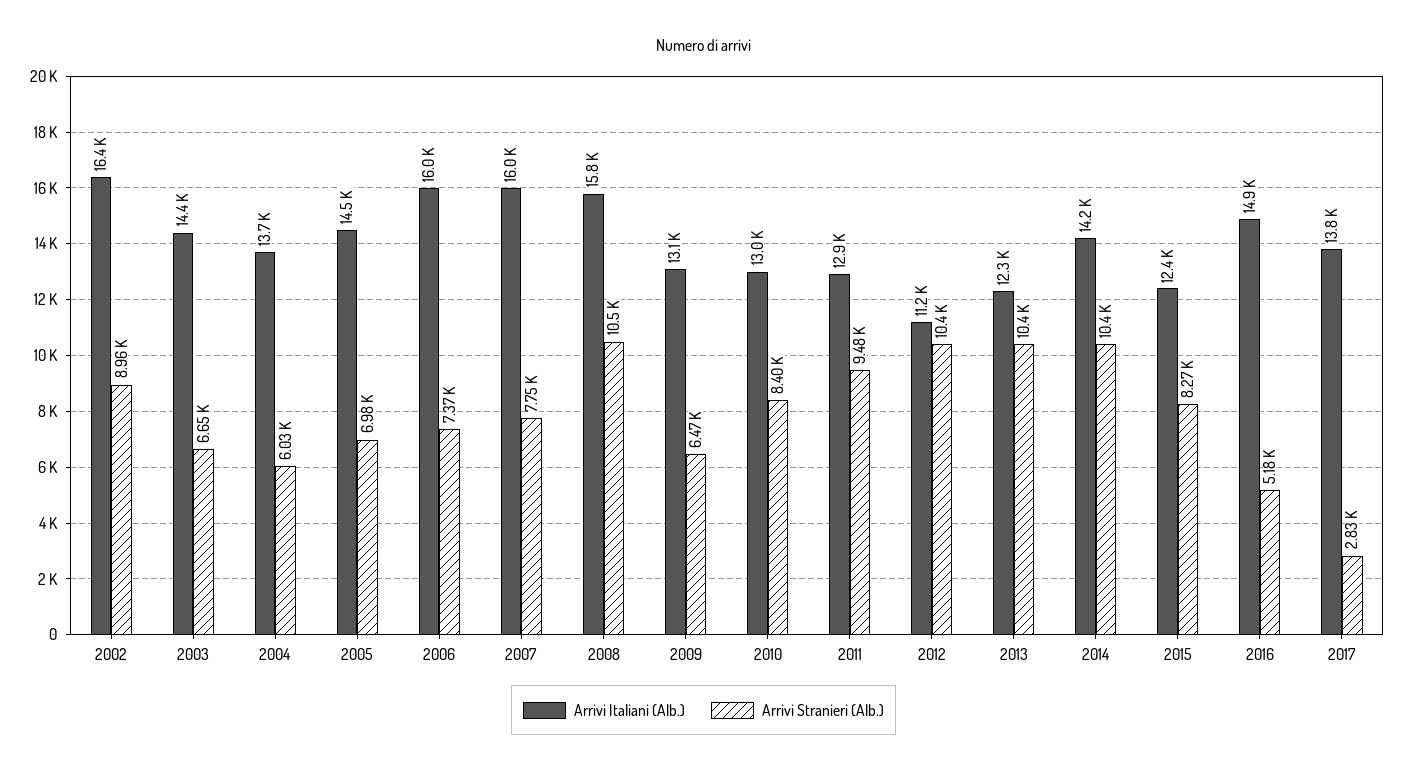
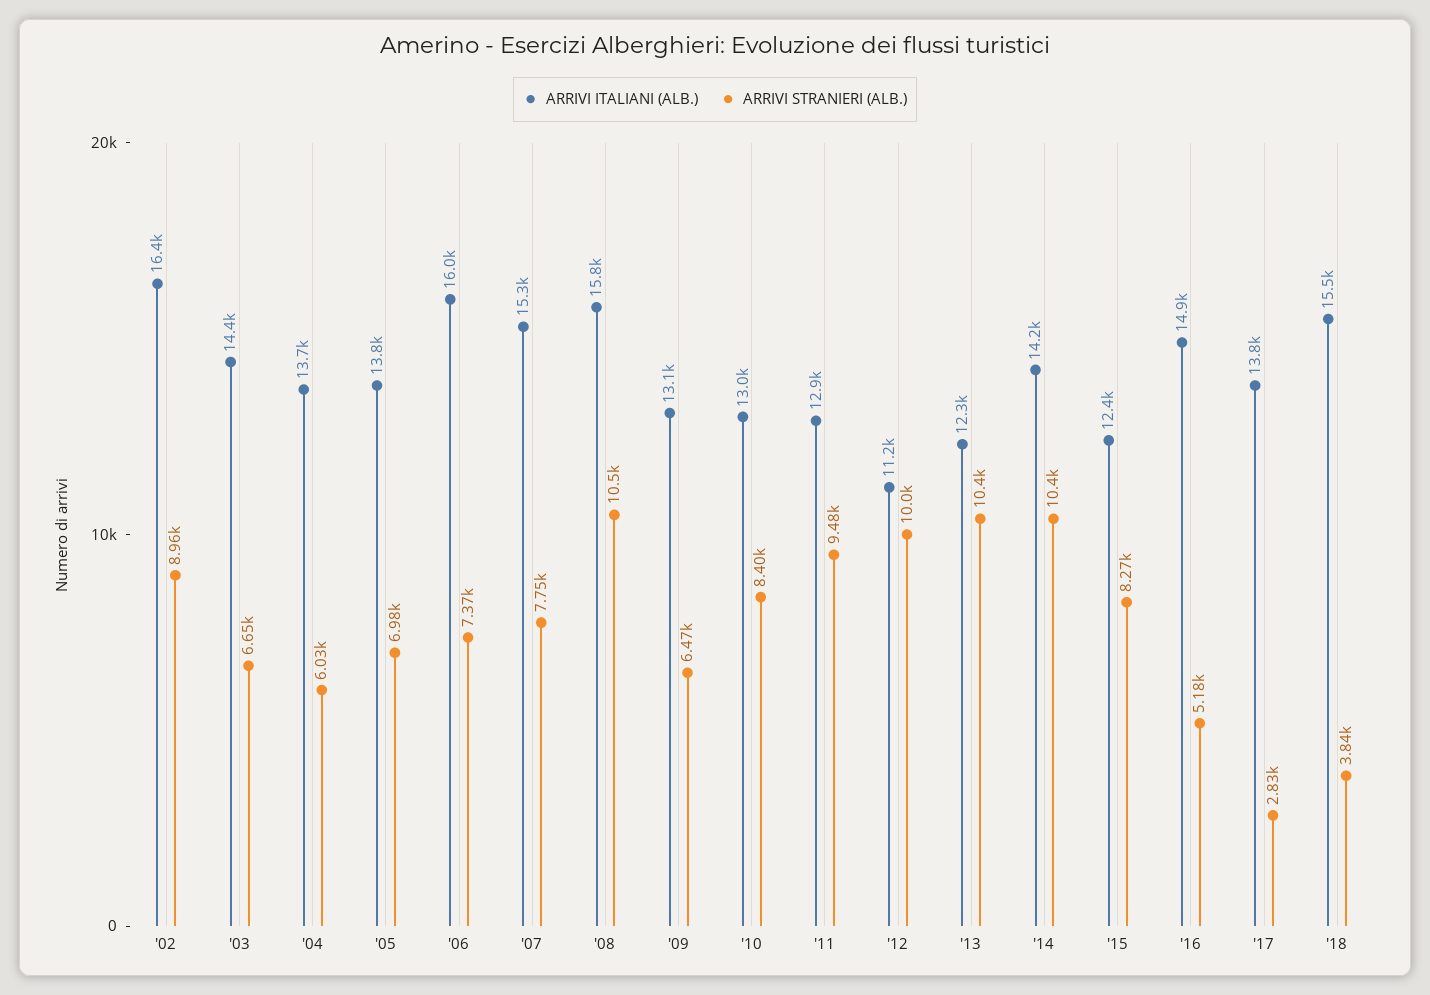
Arrivi Italiani (Alb.), 2005: 14500 -> 13800
Arrivi Italiani (Alb.), 2007: 16000 -> 15300
Arrivi Stranieri (Alb.), 2012: 10400 -> 10000
Arrivi Italiani (Alb.), '18: none -> 15500
Arrivi Stranieri (Alb.), '18: none -> 3840

